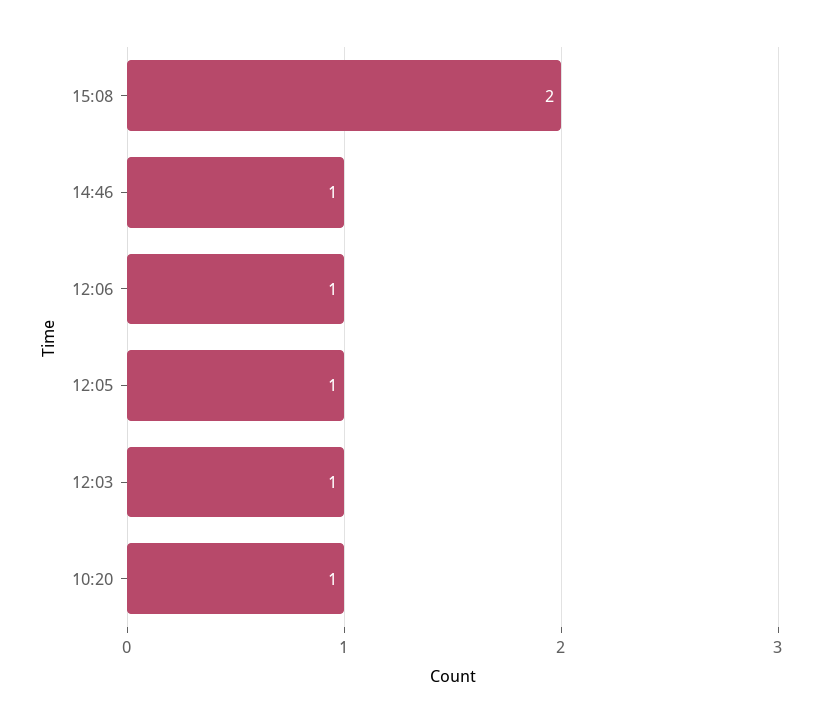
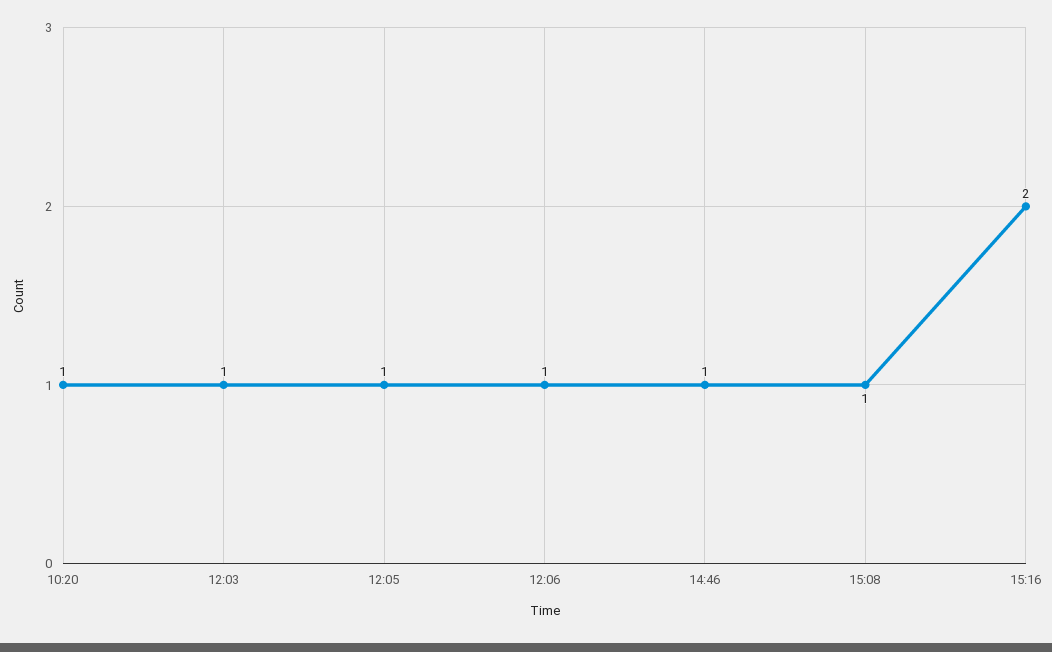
15:08: 2 -> 1
15:16: none -> 2

